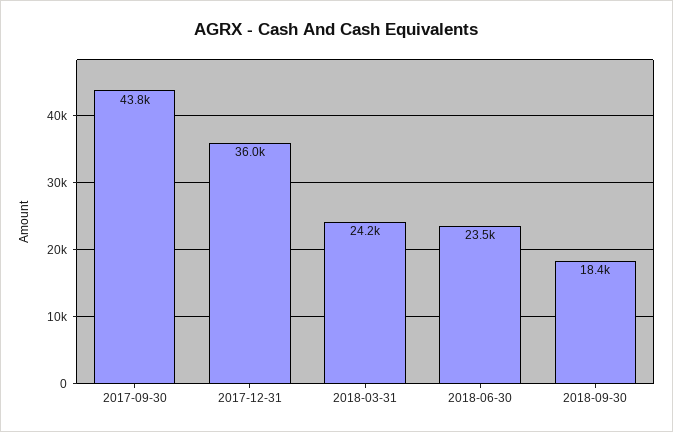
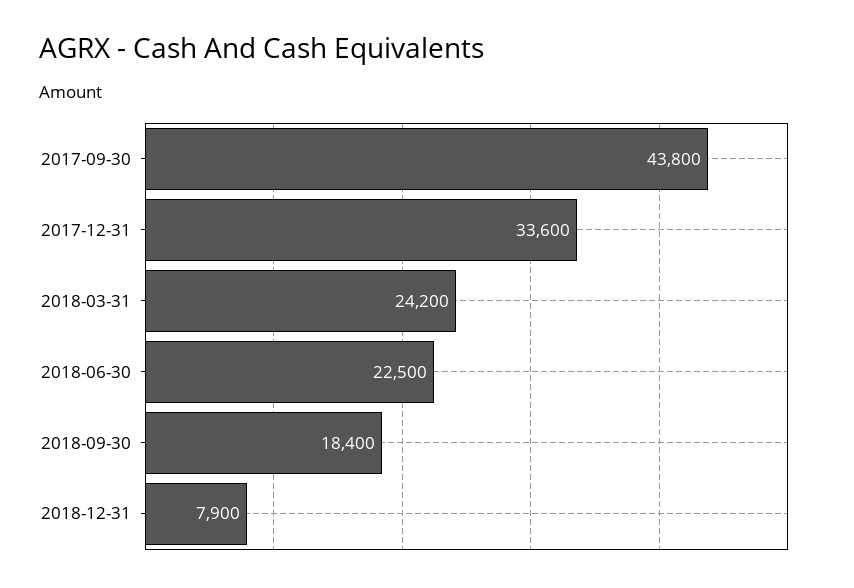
2017-12-31: 36000 -> 33600
2018-06-30: 23500 -> 22500
2018-12-31: none -> 7900

